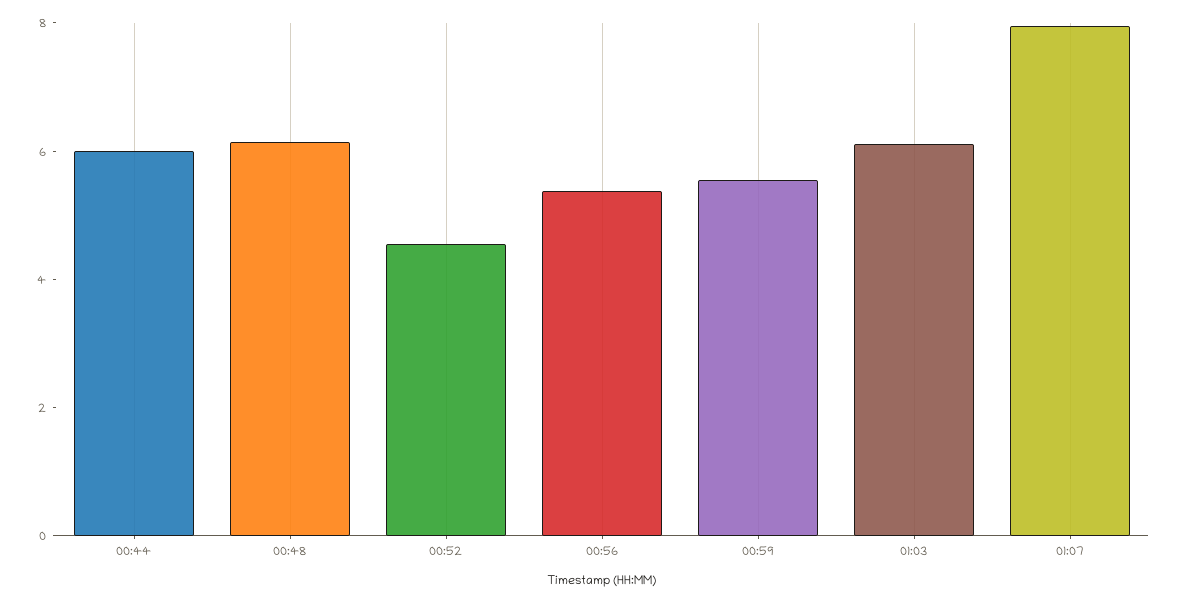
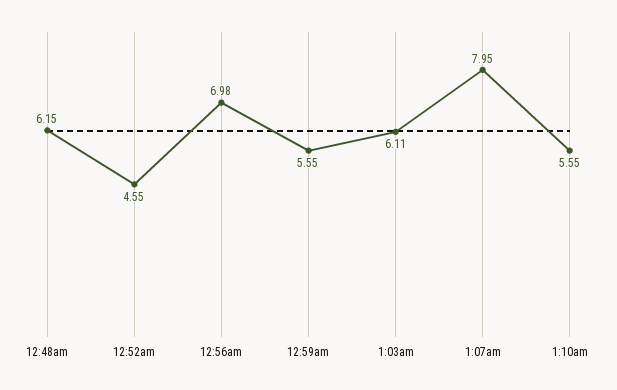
00:44: 6 -> none
00:56: 5.5 -> 6.98
1:10am: none -> 5.55

